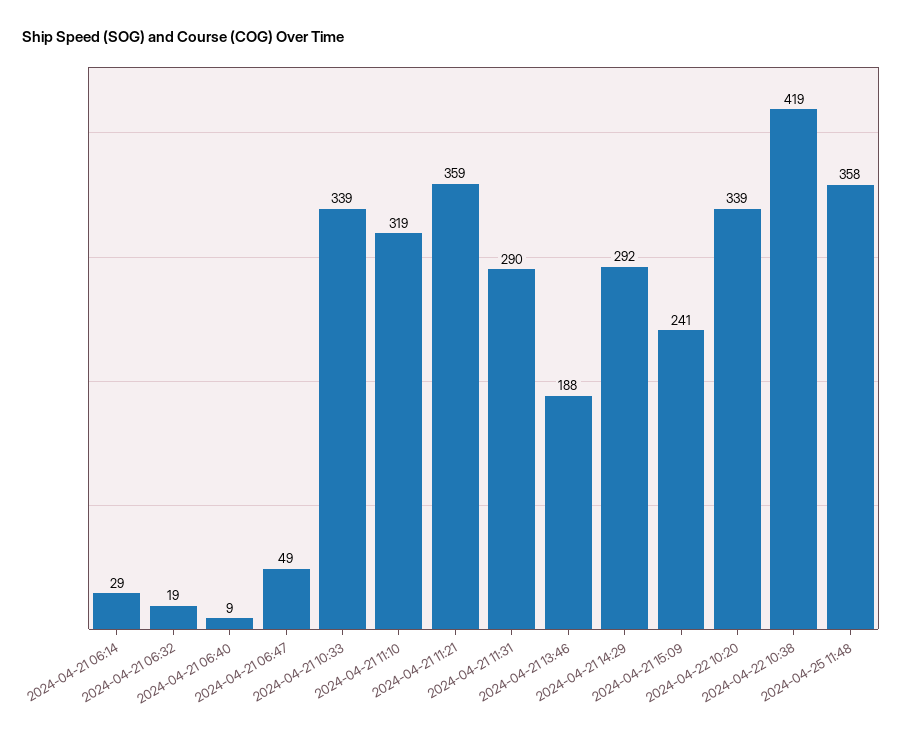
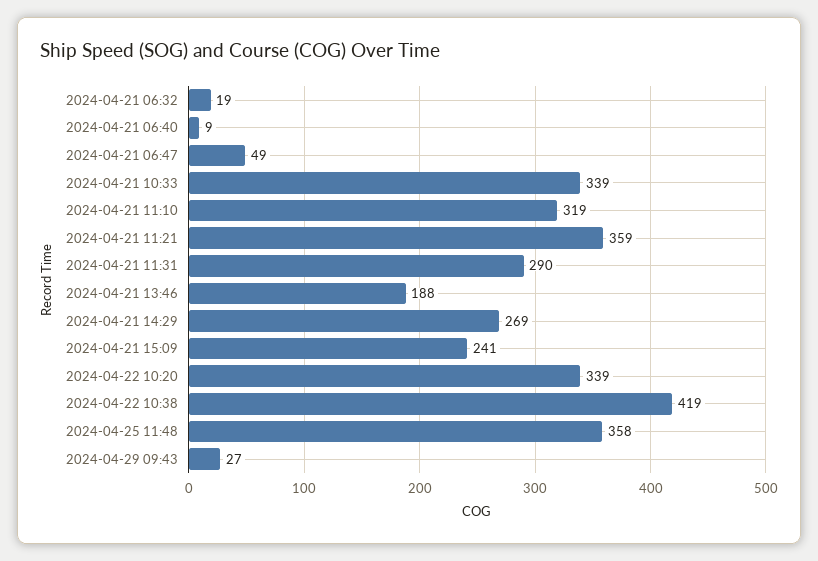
2024-04-21 06:14: 29 -> none
2024-04-21 14:29: 292 -> 269
2024-04-29 09:43: none -> 27

